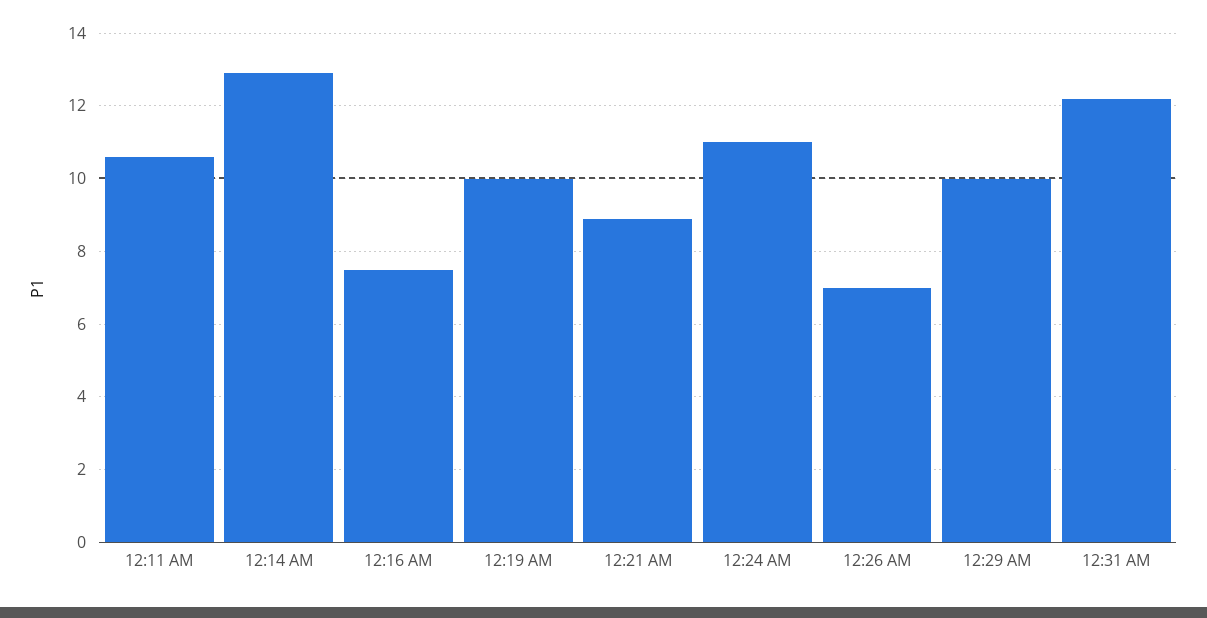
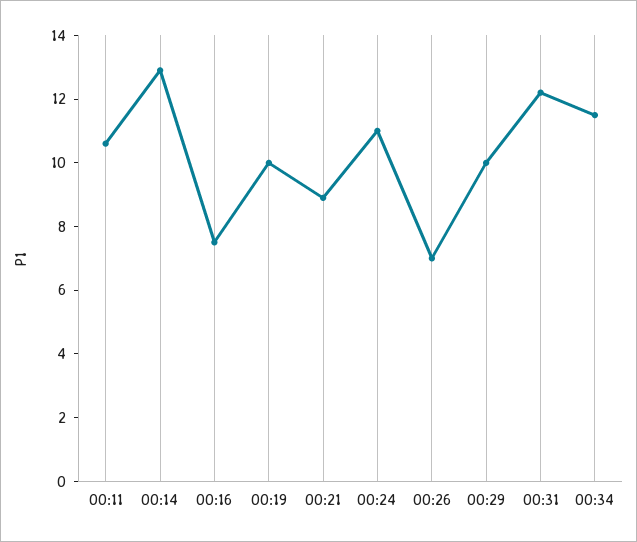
00:34: none -> 11.5

